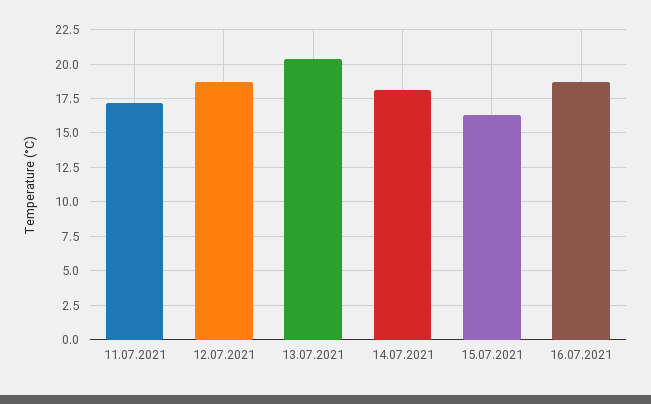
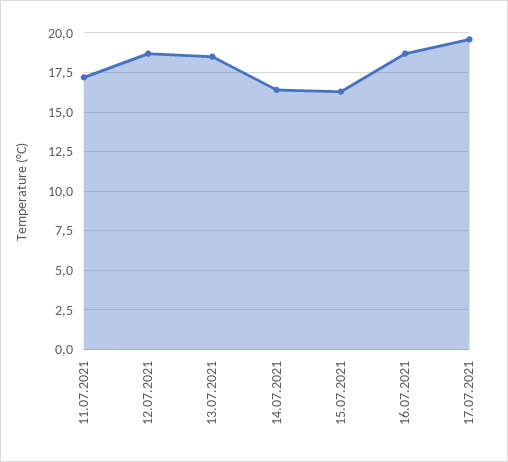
13.07.2021: 20.5 -> 18.5
14.07.2021: 18 -> 16.5
17.07.2021: none -> 19.5

